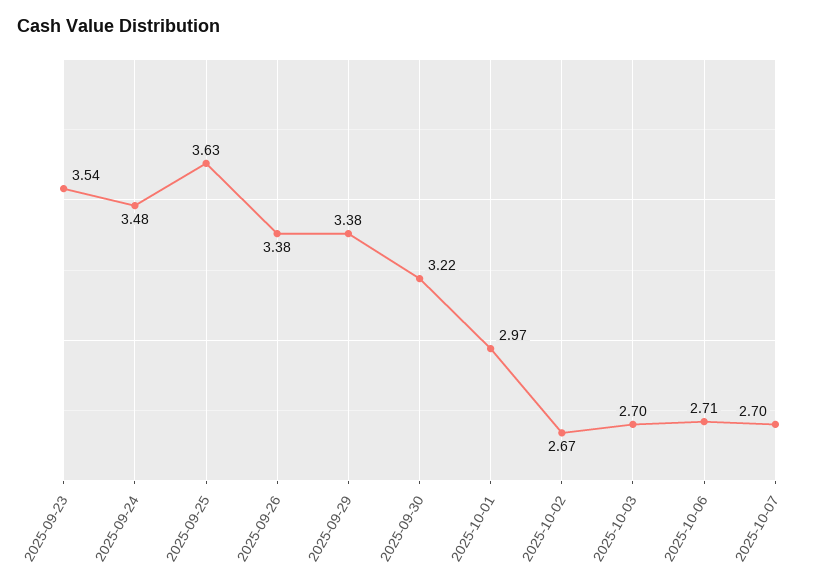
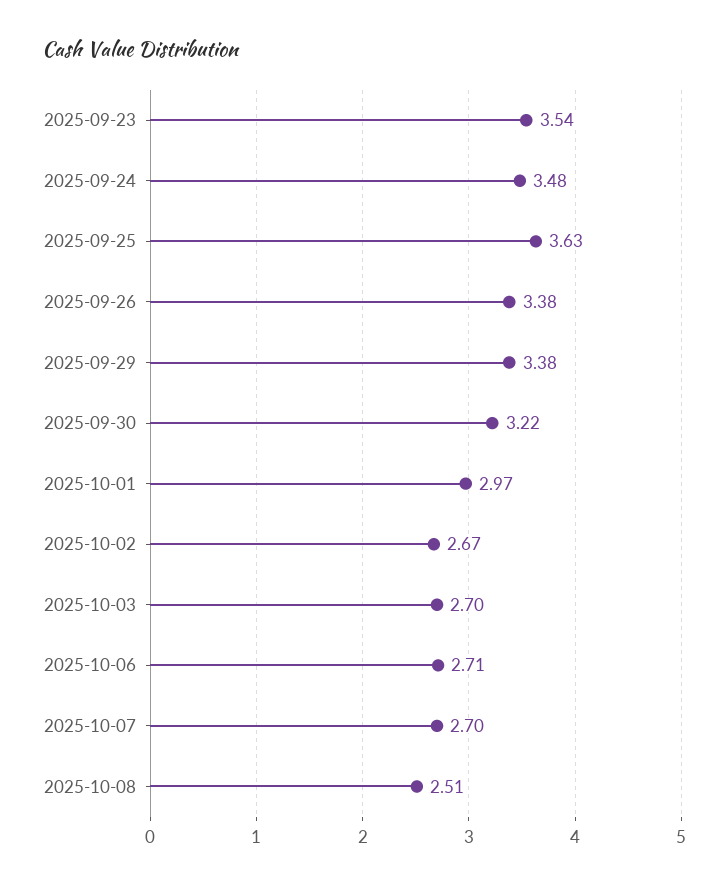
2025-10-08: none -> 2.51

